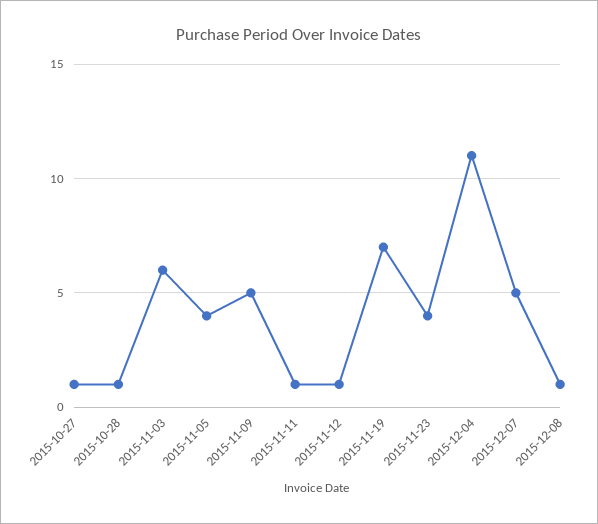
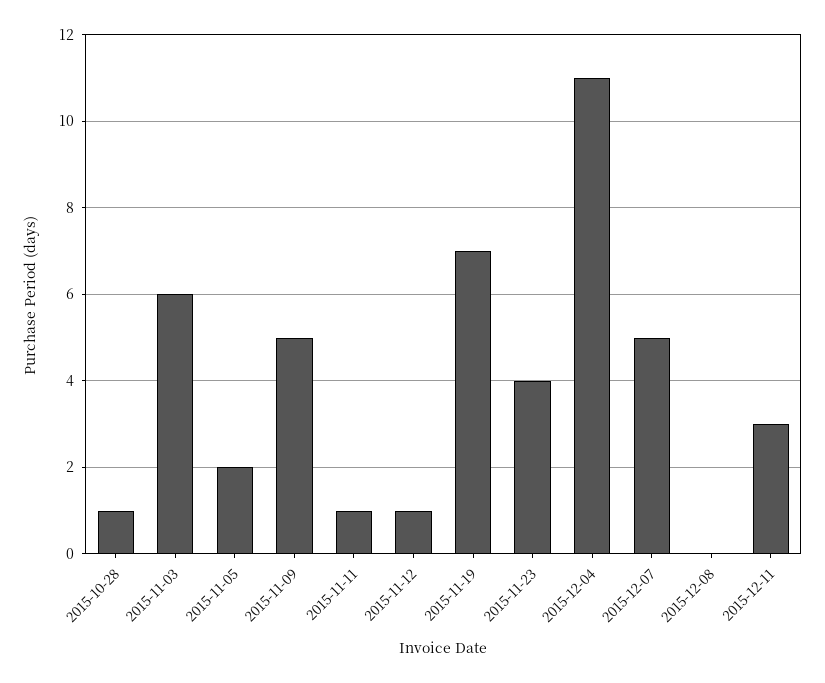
2015-10-27: 1 -> none
2015-11-05: 4 -> 2
2015-12-08: 1 -> 0
2015-12-11: none -> 3

